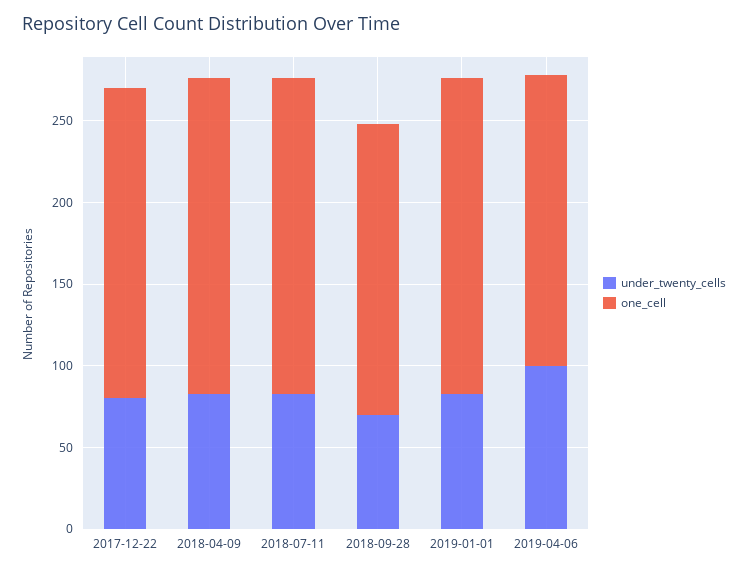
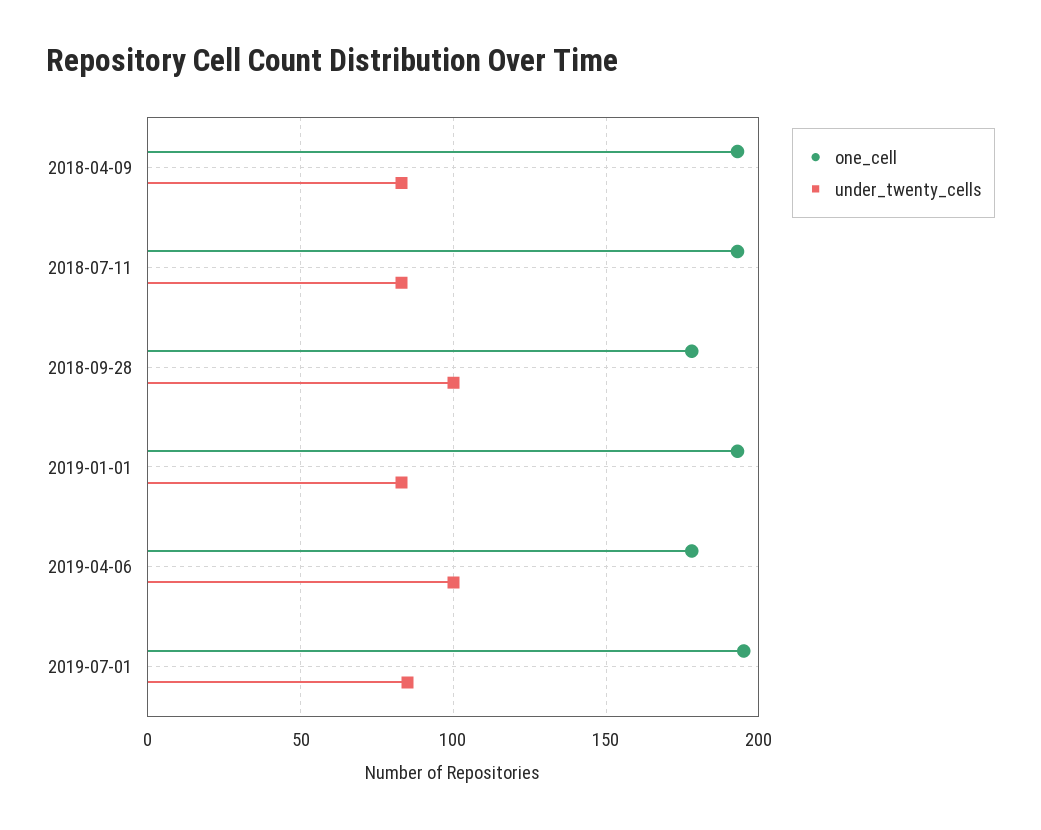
under_twenty_cells, 2017-12-22: 80 -> none
one_cell, 2017-12-22: 190 -> none
under_twenty_cells, 2018-09-28: 70 -> 100
one_cell, 2019-07-01: none -> 195
under_twenty_cells, 2019-07-01: none -> 85

